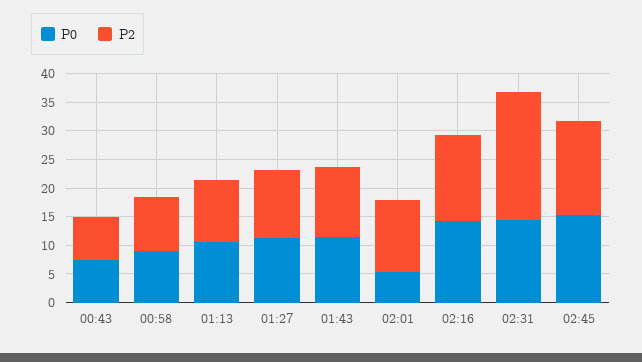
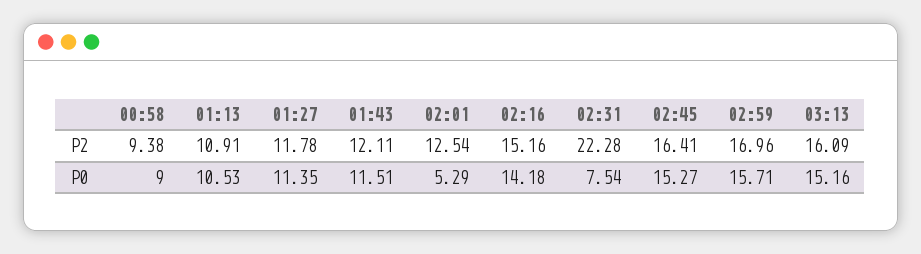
P0, 00:43: 7.5 -> none
P2, 00:43: 7.5 -> none
P0, 02:31: 15 -> 7.54
P2, 02:59: none -> 16.96
P2, 03:13: none -> 16.09
P0, 02:59: none -> 15.71
P0, 03:13: none -> 15.16

